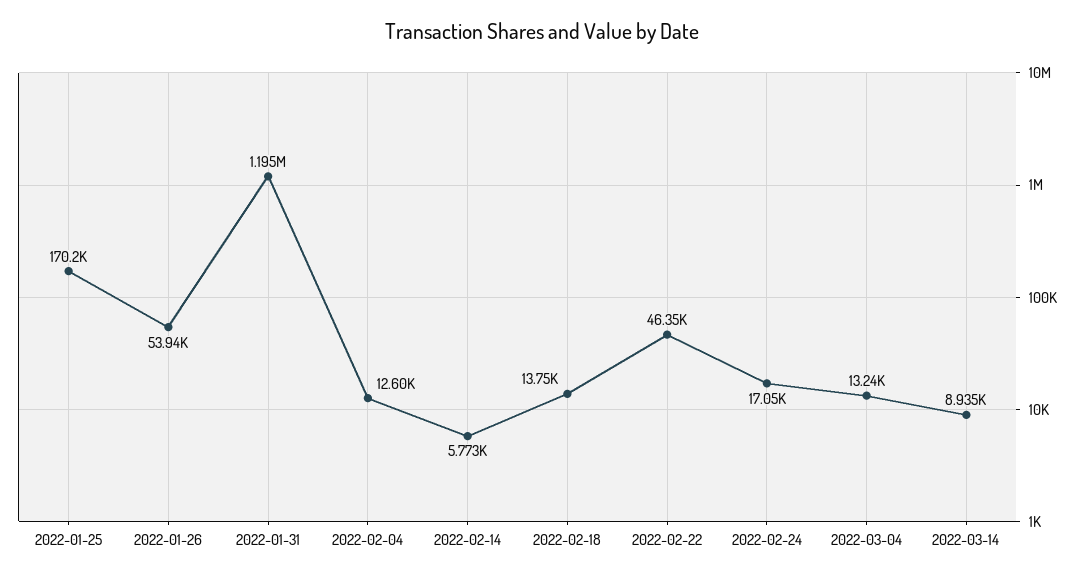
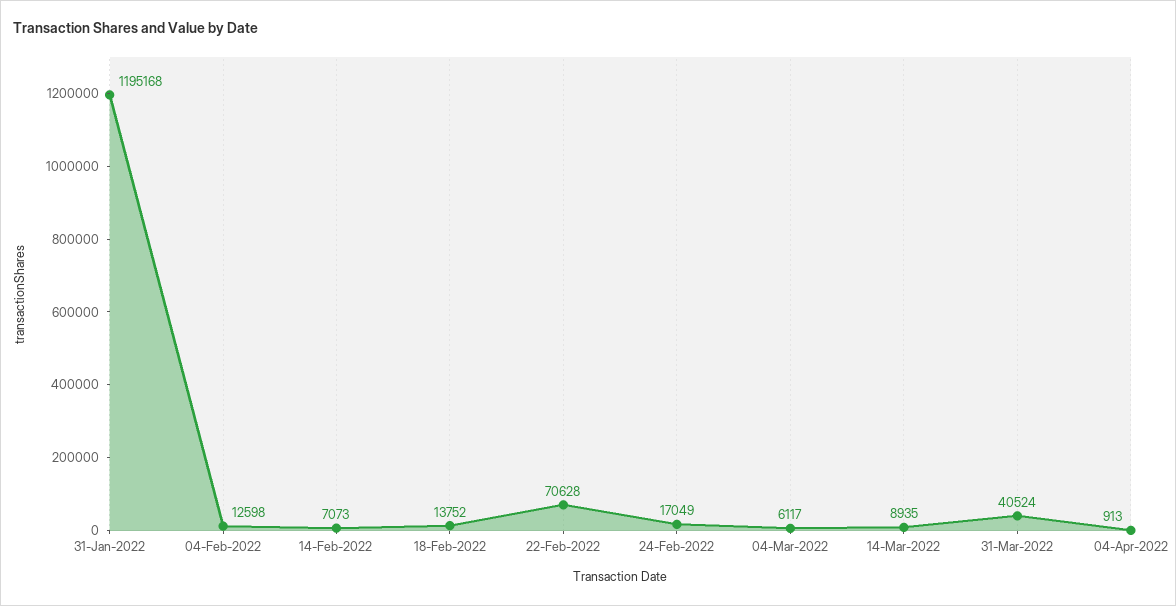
2022-01-25: 170200 -> none
2022-01-26: 53940 -> none
2022-02-14: 5773 -> 7073
2022-02-22: 46350 -> 70628
2022-03-04: 13240 -> 6117
31-Mar-2022: none -> 40524
04-Apr-2022: none -> 913

